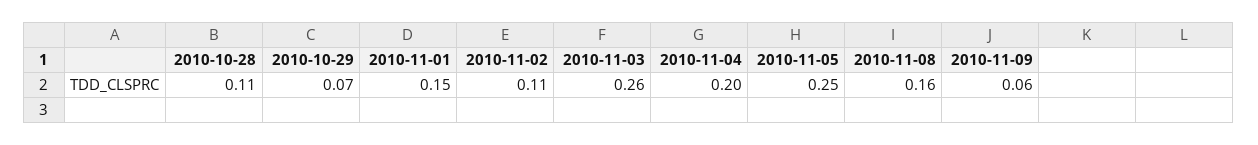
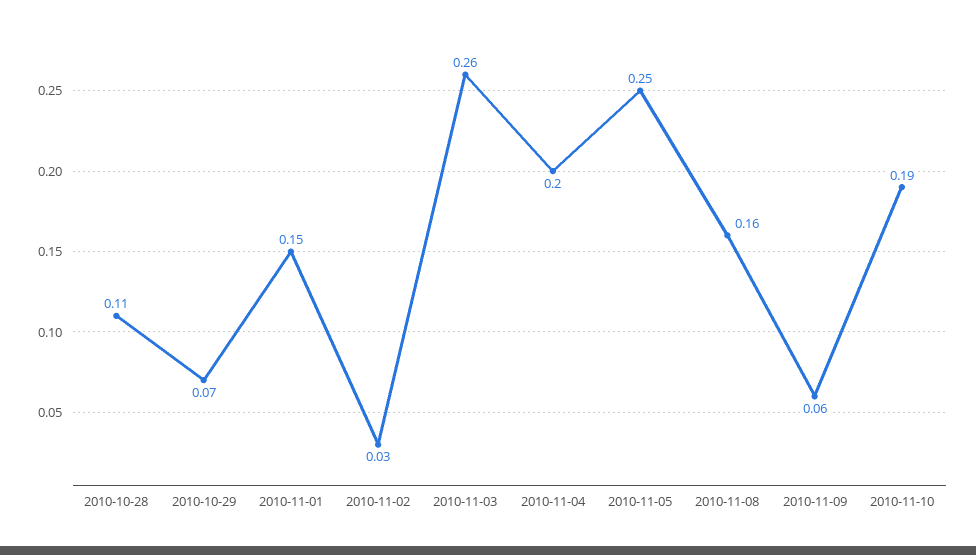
2010-11-02: 0.11 -> 0.03
2010-11-10: none -> 0.19

